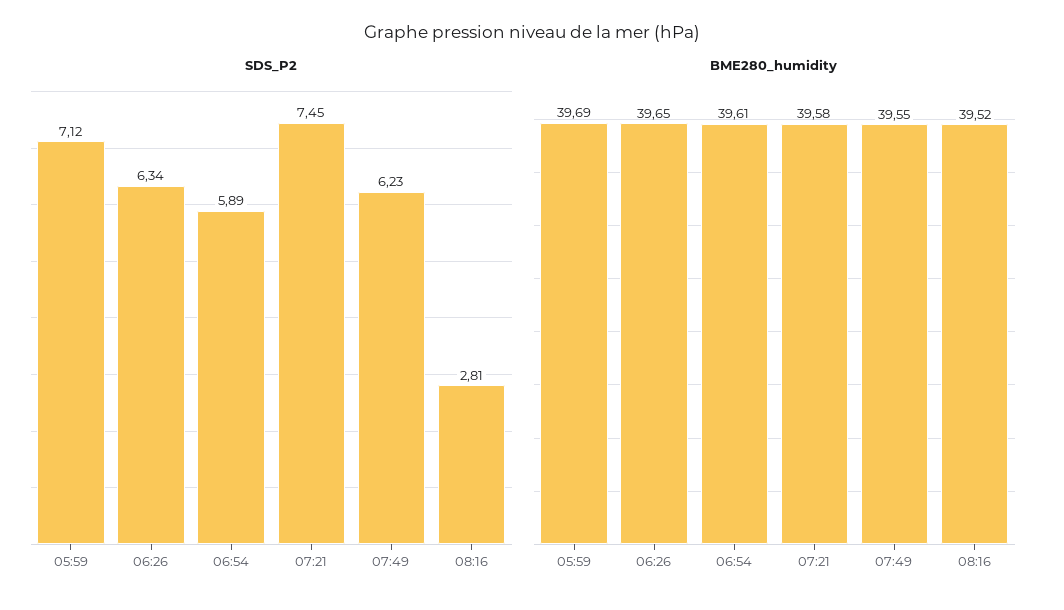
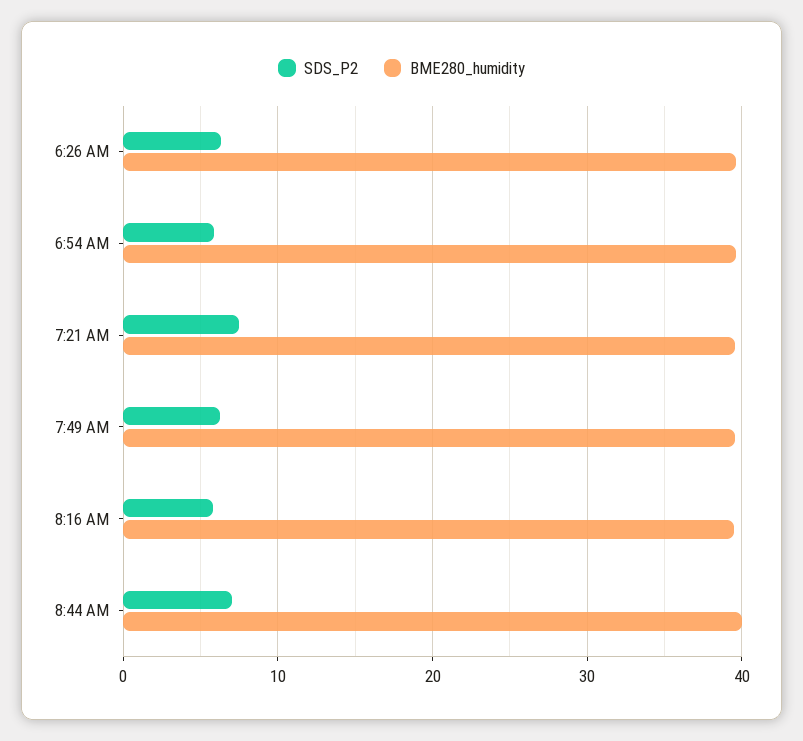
SDS_P2, 05:59: 7.12 -> none
SDS_P2, 08:16: 2.81 -> 6
BME280_humidity, 05:59: 39.69 -> none
SDS_P2, 8:44 AM: none -> 7
BME280_humidity, 8:44 AM: none -> 40

